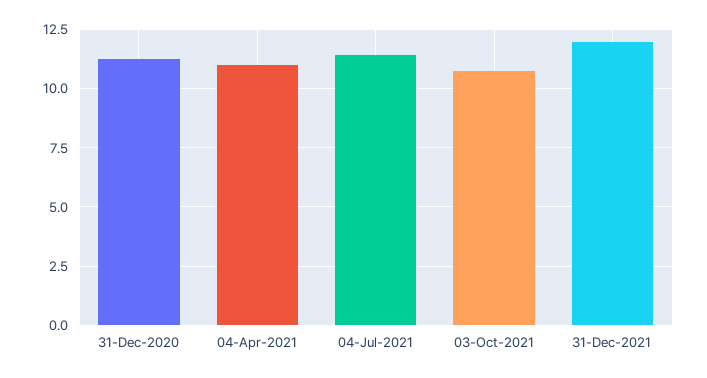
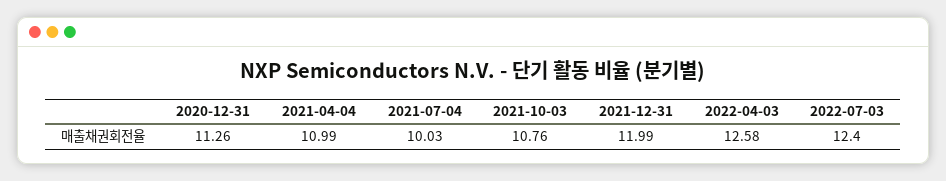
04-Jul-2021: 11.5 -> 10.03
2022-04-03: none -> 12.58
2022-07-03: none -> 12.4

